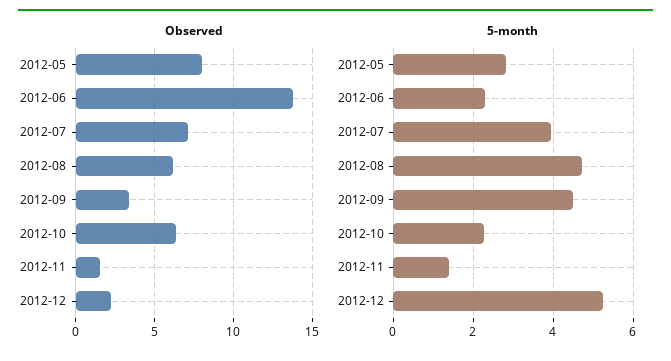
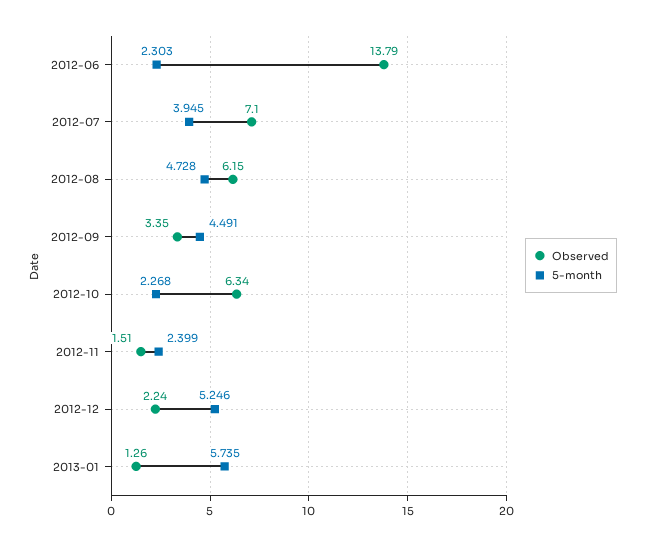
Observed, 2012-05: 8 -> none
5-month, 2012-05: 2.8 -> none
5-month, 2012-11: 1.4 -> 2.399
Observed, 2013-01: none -> 1.26
5-month, 2013-01: none -> 5.735

